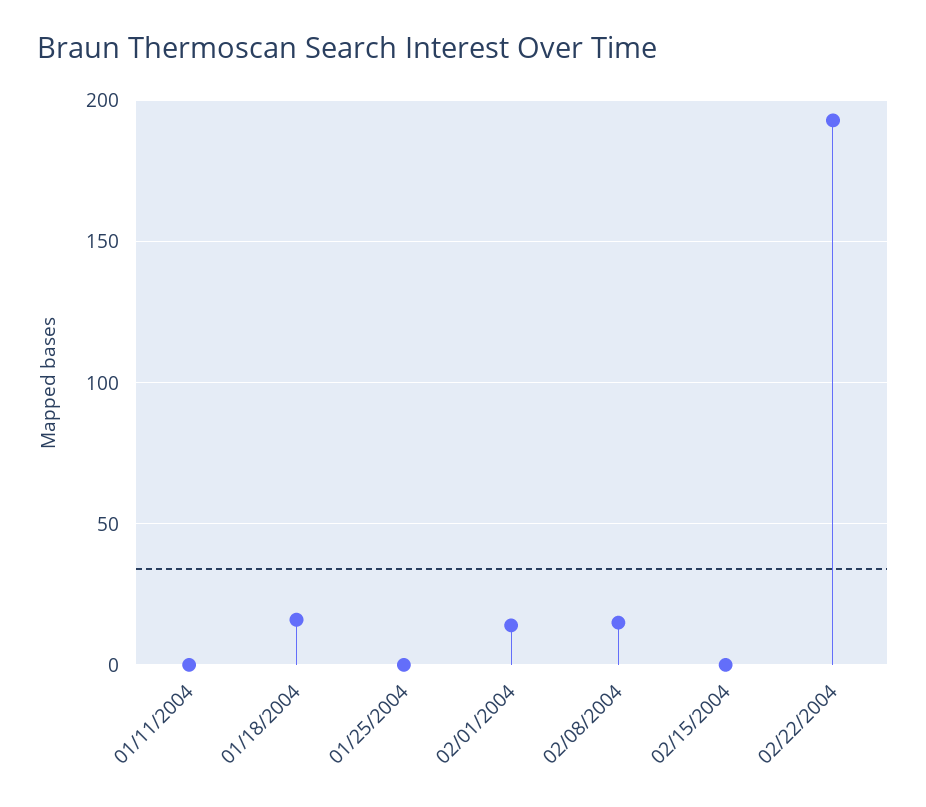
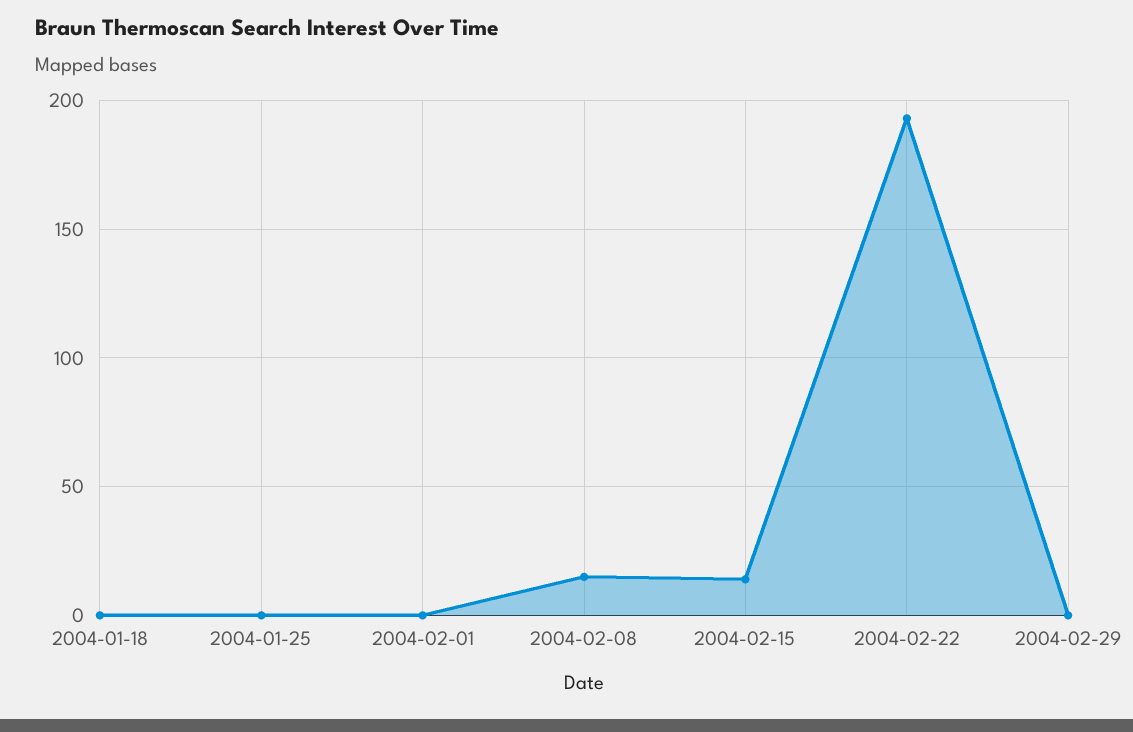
01/11/2004: 0 -> none
01/18/2004: 15 -> 0
02/01/2004: 15 -> 0
02/15/2004: 0 -> 15
2004-02-29: none -> 0

